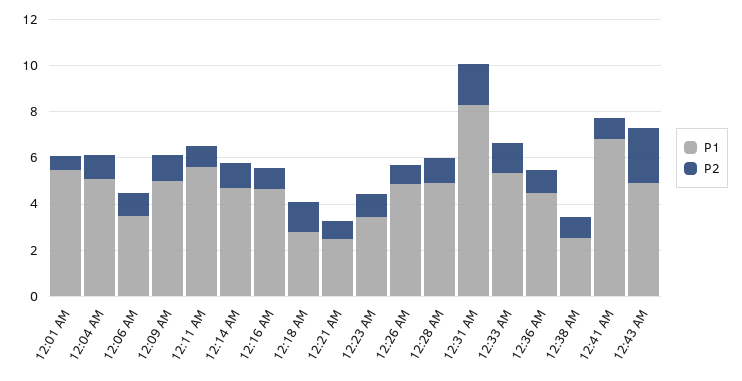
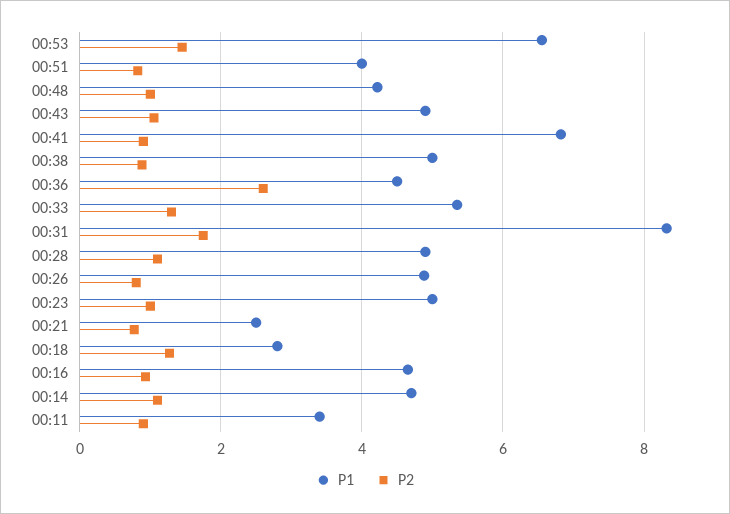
P1, 12:01 AM: 5.5 -> none
P2, 12:01 AM: 0.5 -> none
P1, 12:04 AM: 5 -> none
P2, 12:04 AM: 1 -> none
P1, 12:06 AM: 3.5 -> none
P2, 12:06 AM: 1 -> none
P1, 12:09 AM: 5 -> none
P2, 12:09 AM: 1 -> none
P1, 12:11 AM: 5.5 -> 3.4
P1, 12:23 AM: 3.5 -> 5
P2, 12:36 AM: 1 -> 2.6
P1, 12:38 AM: 2.5 -> 5
P2, 12:43 AM: 2.5 -> 1
P1, 00:53: none -> 6.6
P2, 00:53: none -> 1.4
P1, 00:51: none -> 4
P2, 00:51: none -> 0.8
P1, 00:48: none -> 4.2
P2, 00:48: none -> 1

